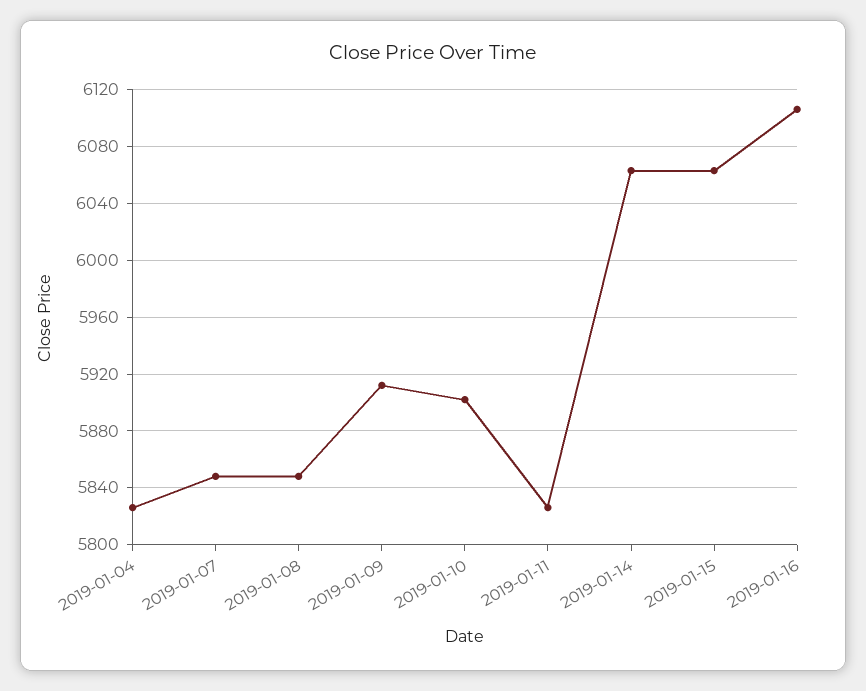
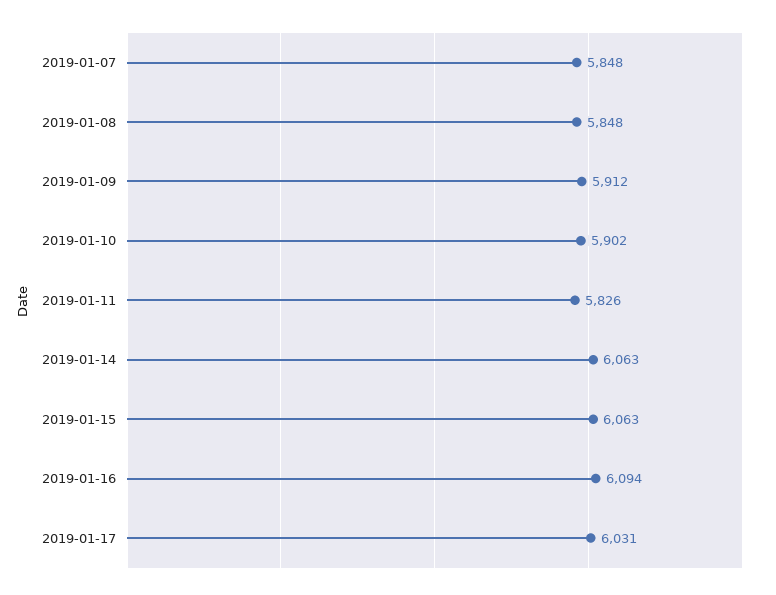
2019-01-04: 5825 -> none
2019-01-16: 6105 -> 6094
2019-01-17: none -> 6031

